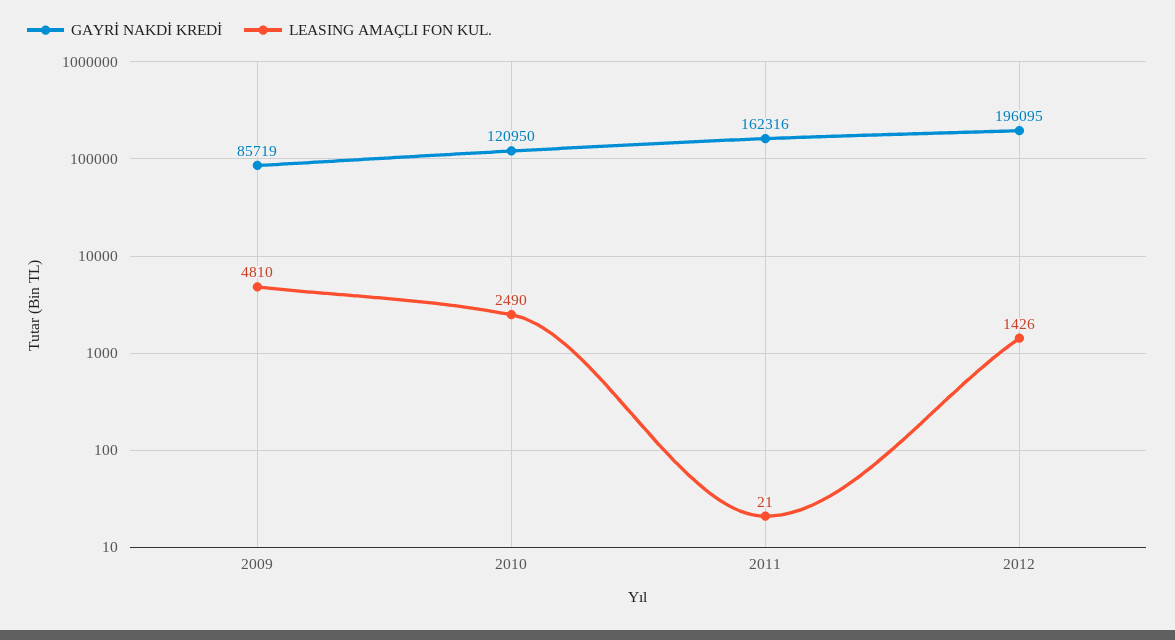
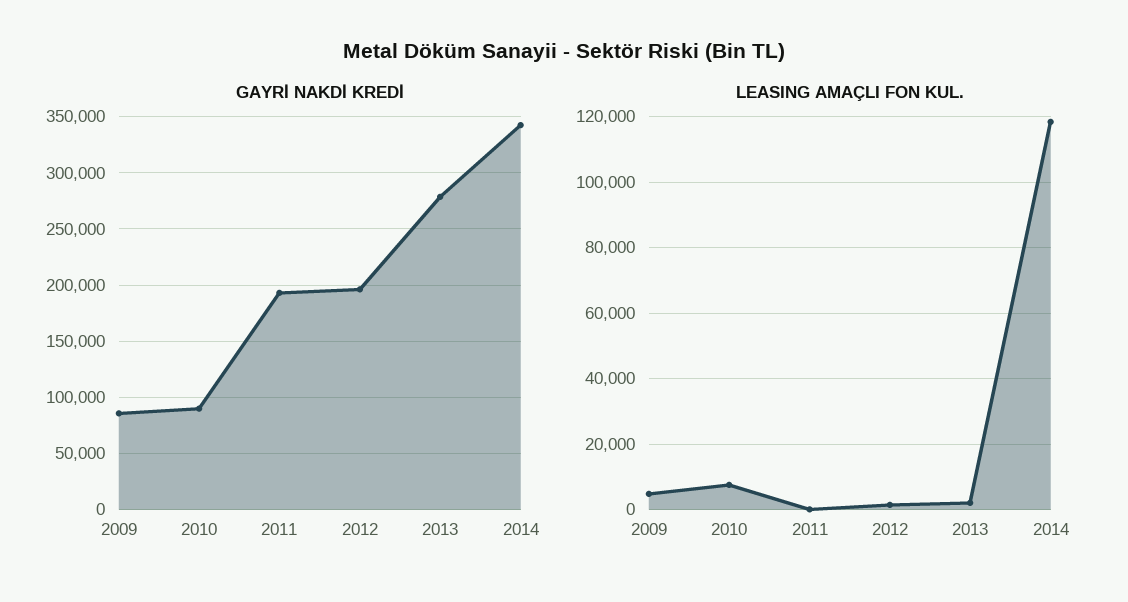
GAYRİ NAKDİ KREDİ, 2010: 120950 -> 90000
LEASING AMAÇLI FON KUL., 2010: 2490 -> 8000
GAYRİ NAKDİ KREDİ, 2011: 162316 -> 190000
GAYRİ NAKDİ KREDİ, 2013: none -> 280000
GAYRİ NAKDİ KREDİ, 2014: none -> 340000
LEASING AMAÇLI FON KUL., 2013: none -> 2000
LEASING AMAÇLI FON KUL., 2014: none -> 118000

